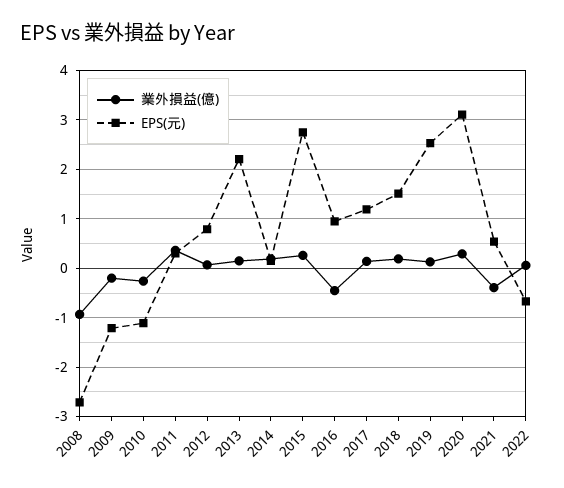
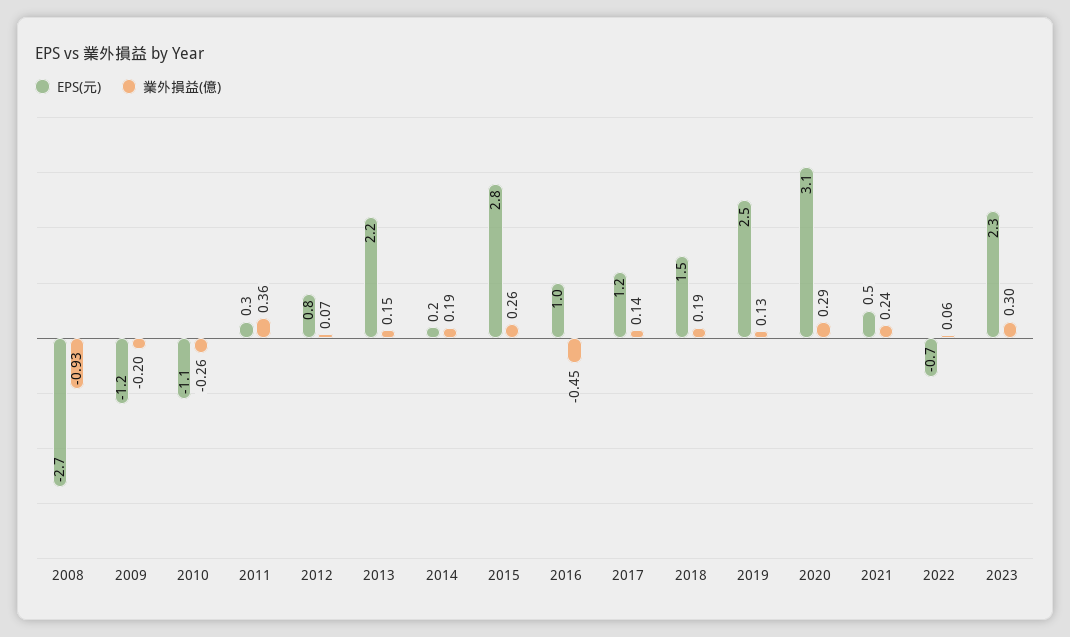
業外損益(億), 2021: -0.4 -> 0.24
EPS(元), 2023: none -> 2.3
業外損益(億), 2023: none -> 0.3

